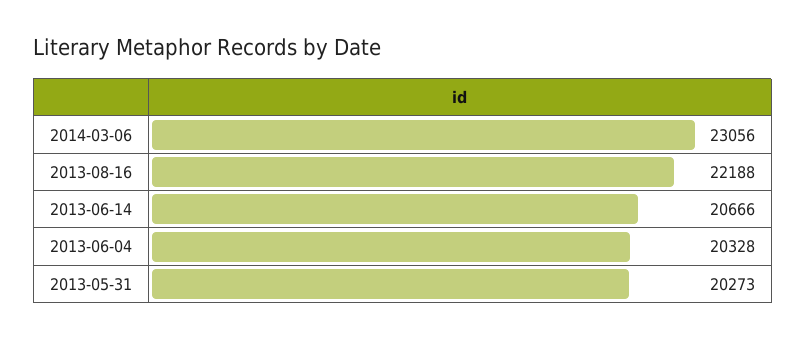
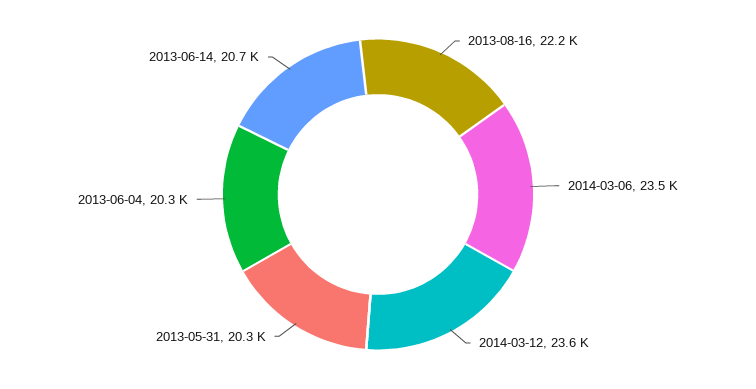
2014-03-06: 23056 -> 23500
2014-03-12: none -> 23600

